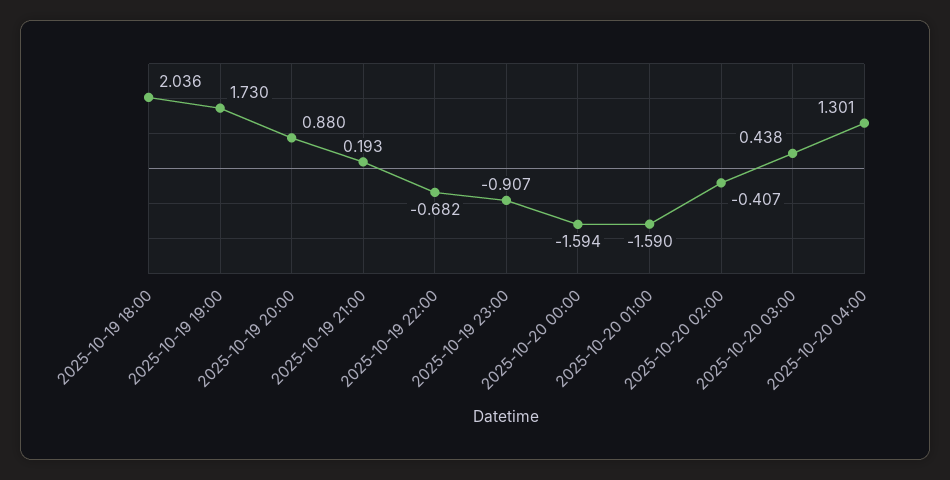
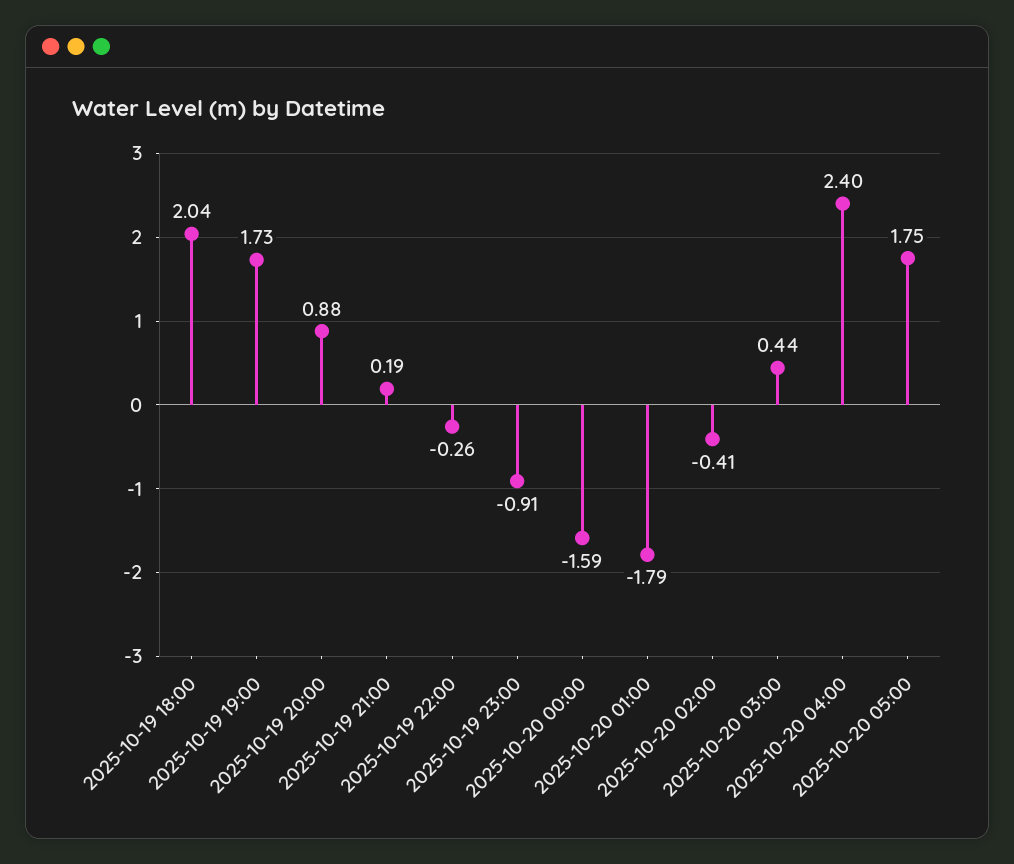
2025-10-19 22:00: -0.682 -> -0.26
2025-10-20 01:00: -1.59 -> -1.79
2025-10-20 04:00: 1.301 -> 2.4
2025-10-20 05:00: none -> 1.75

